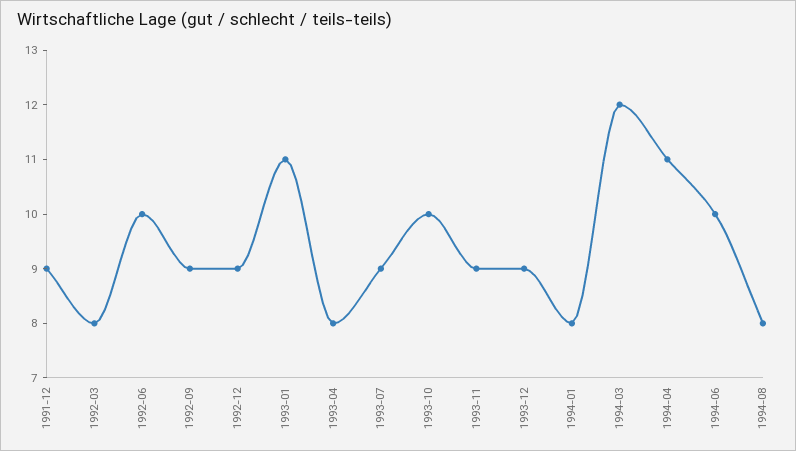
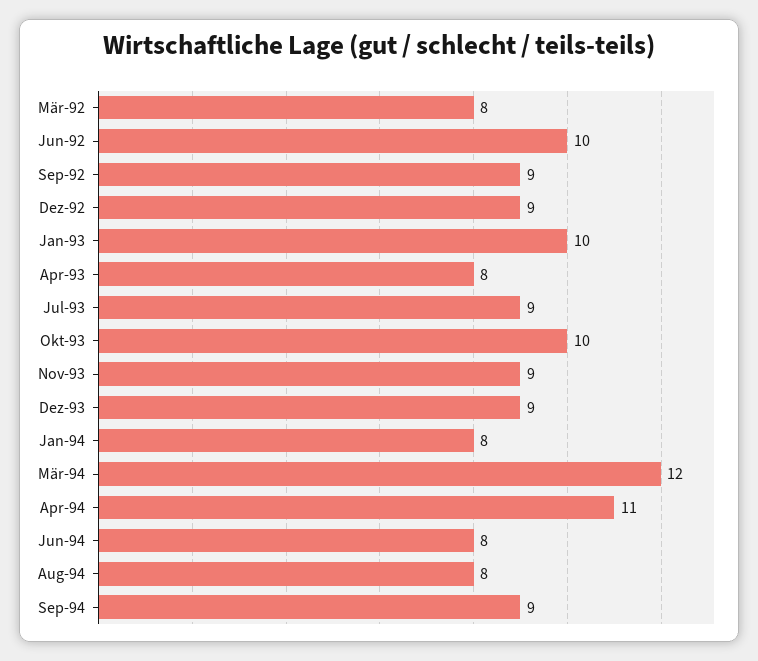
1991-12: 9 -> none
1993-01: 11 -> 10
1994-06: 10 -> 8
Sep-94: none -> 9

